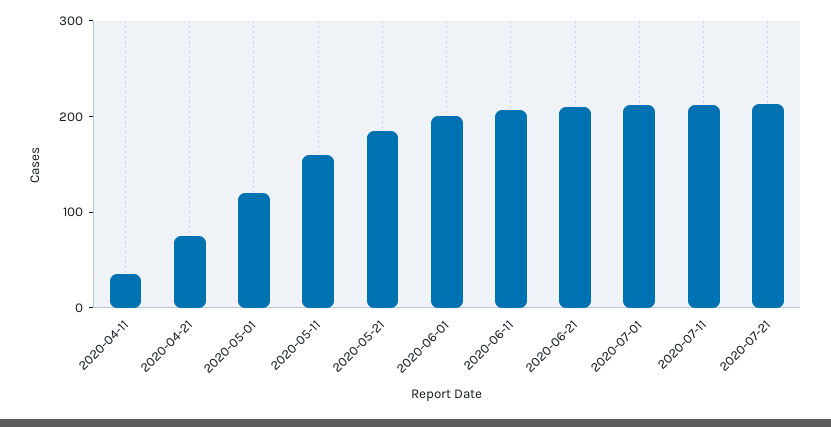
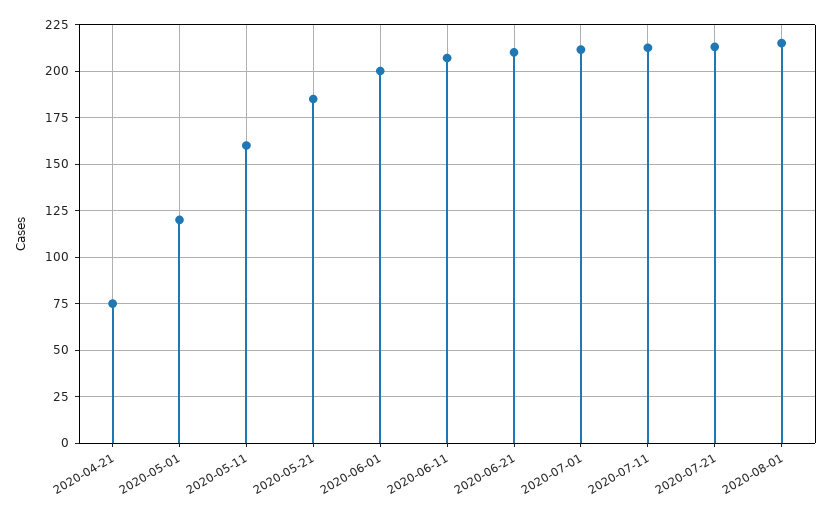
2020-04-11: 40 -> none
2020-08-01: none -> 215

